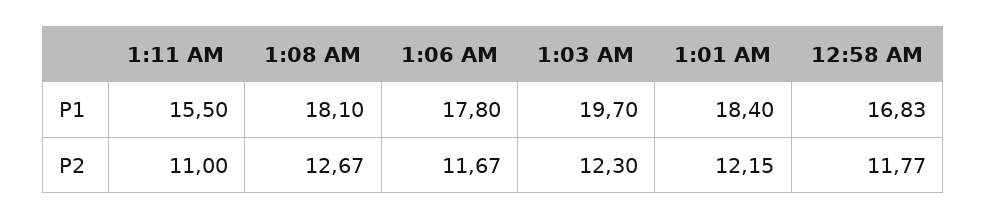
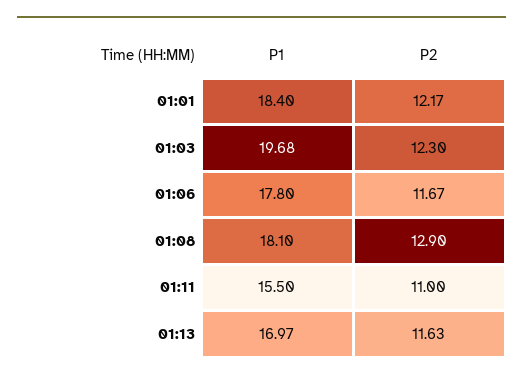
1:03 AM, P1: 19.7 -> 19.68
12:58 AM, P1: 16.83 -> none
1:08 AM, P2: 12.67 -> 12.9
1:01 AM, P2: 12.15 -> 12.17
12:58 AM, P2: 11.77 -> none
01:13, P1: none -> 16.97
01:13, P2: none -> 11.63

